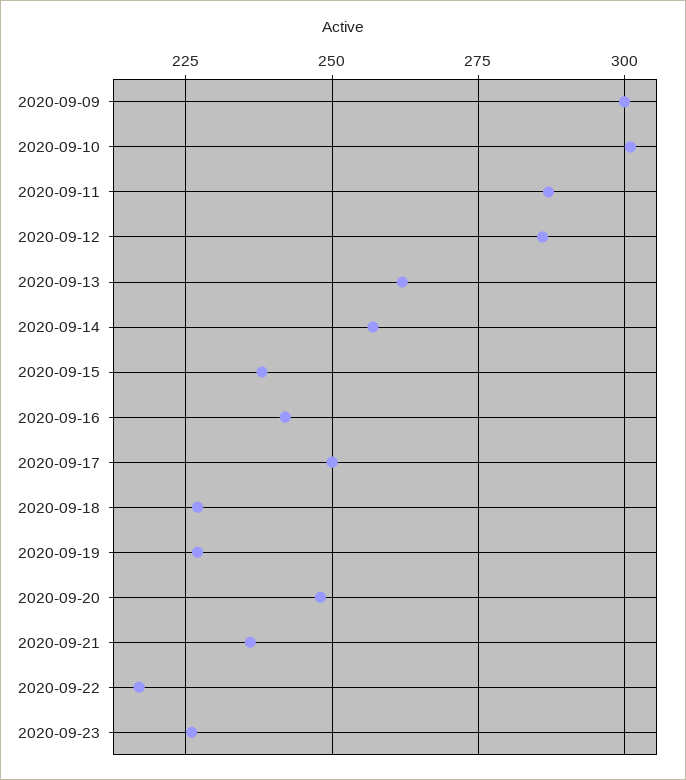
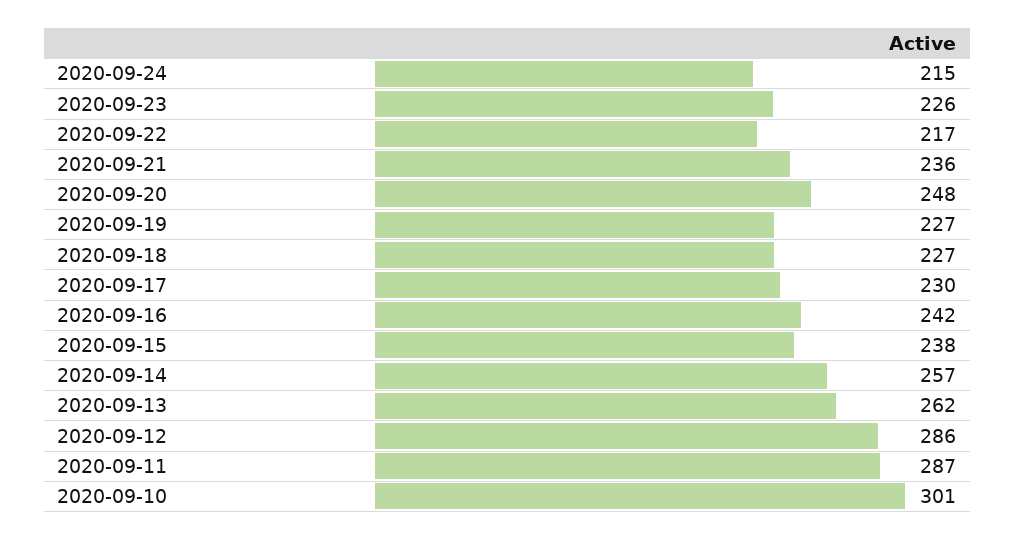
2020-09-09: 300 -> none
2020-09-17: 250 -> 230
2020-09-24: none -> 215

